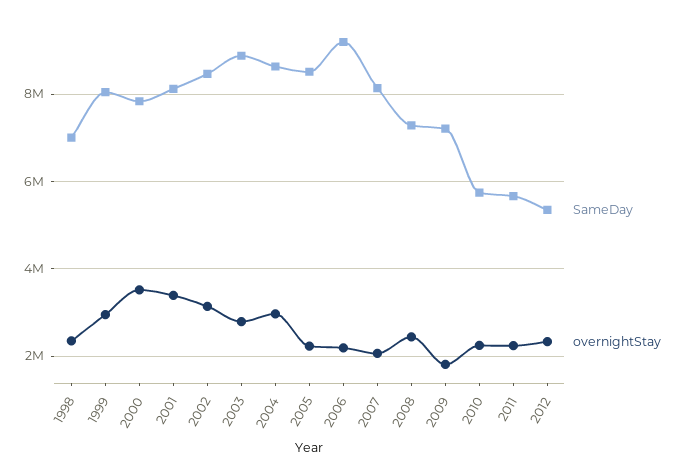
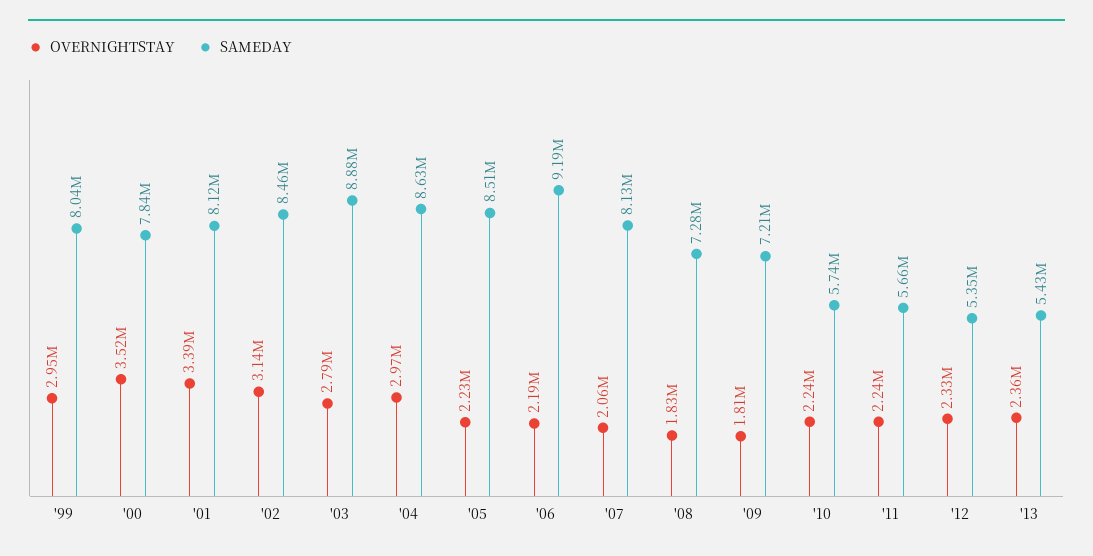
SameDay, 1998: 7000000 -> none
overnightStay, 1998: 2400000 -> none
overnightStay, 2008: 2400000 -> 1830000
overnightStay, '13: none -> 2360000
SameDay, '13: none -> 5430000

